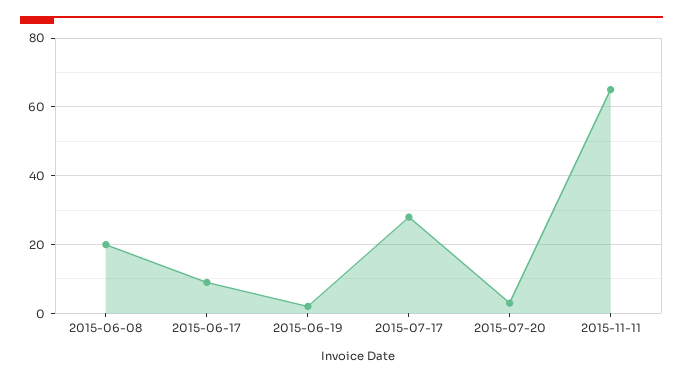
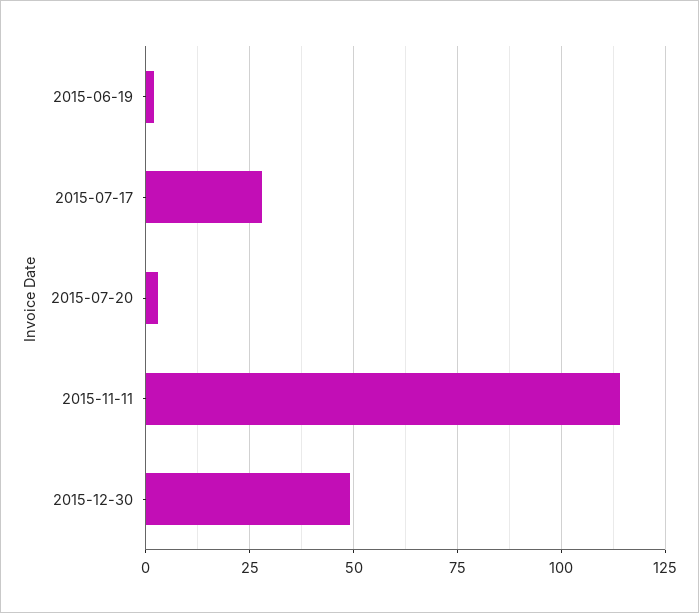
2015-06-08: 20 -> none
2015-06-17: 10 -> none
2015-11-11: 65 -> 115
2015-12-30: none -> 50

